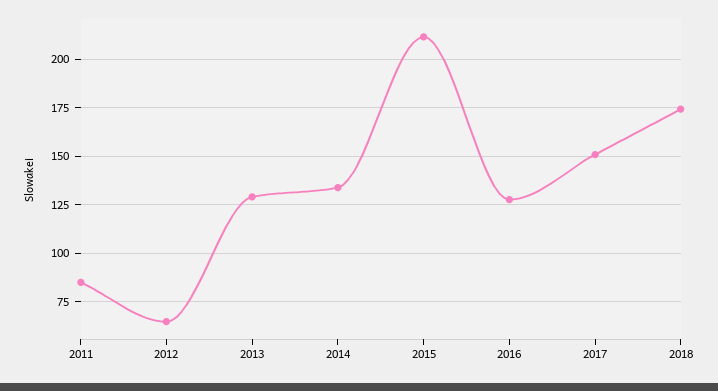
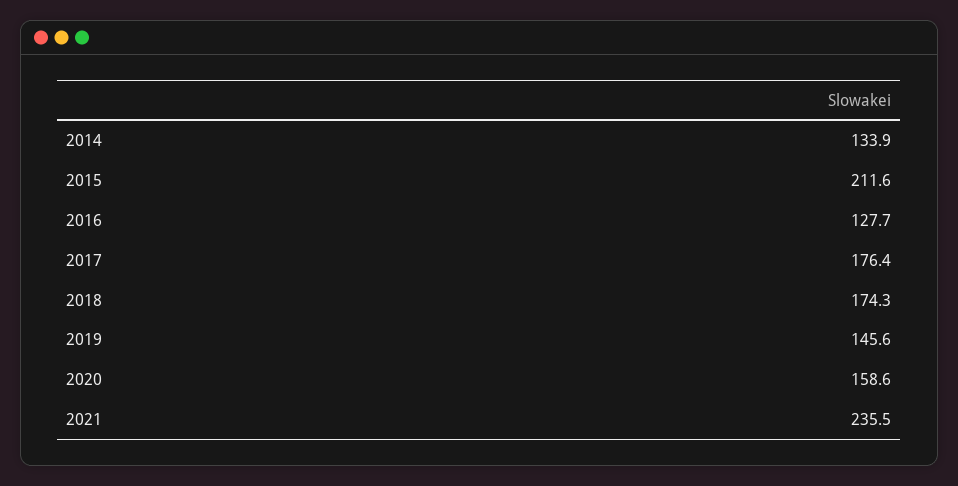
2011: 85 -> none
2012: 65 -> none
2013: 130 -> none
2017: 150 -> 176.4
2019: none -> 145.6
2020: none -> 158.6
2021: none -> 235.5

